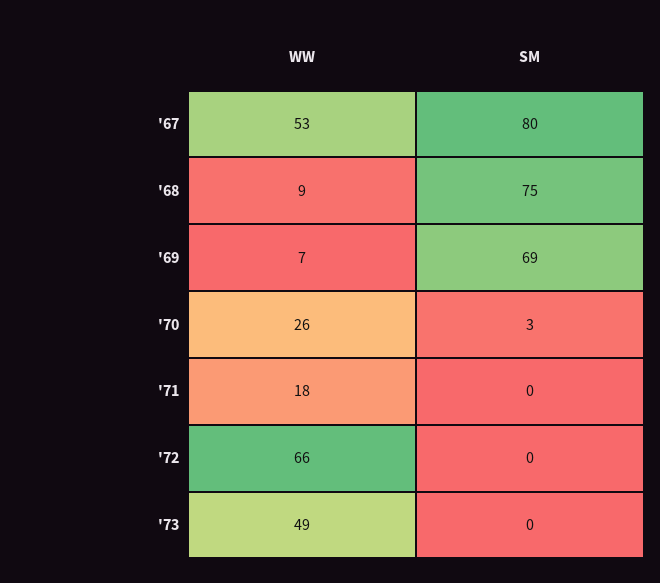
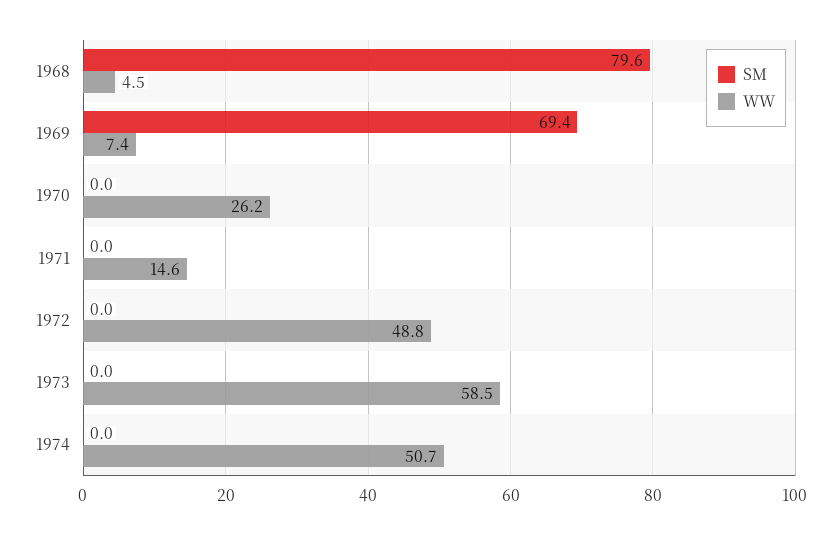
WW, '67: 53 -> none
SM, '67: 80 -> none
WW, '68: 9 -> 4.5
SM, '68: 75 -> 79.6
SM, '70: 3 -> 0
WW, '71: 18 -> 14.6
WW, '72: 66 -> 48.8
WW, '73: 49 -> 58.5
SM, 1974: none -> 0
WW, 1974: none -> 50.7

